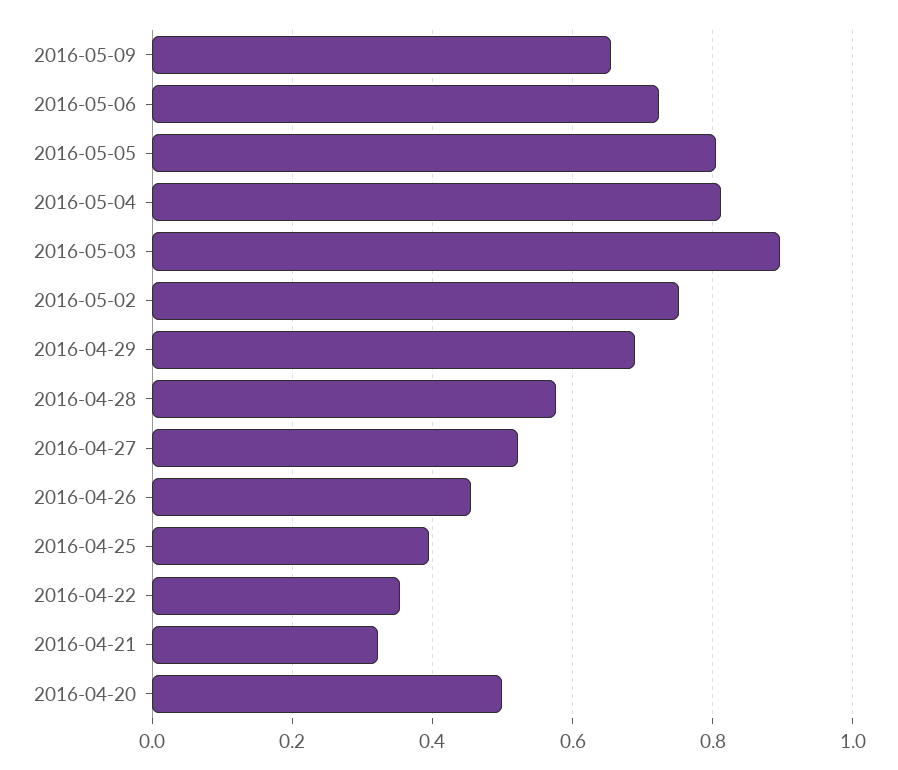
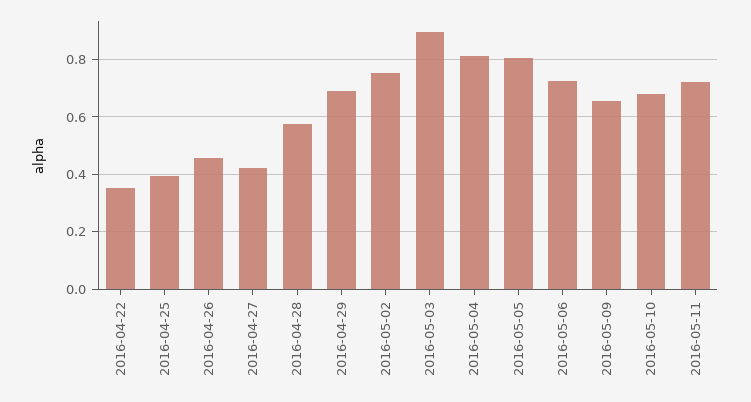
2016-04-27: 0.52 -> 0.425
2016-04-21: 0.32 -> none
2016-04-20: 0.5 -> none
2016-05-10: none -> 0.675
2016-05-11: none -> 0.725

